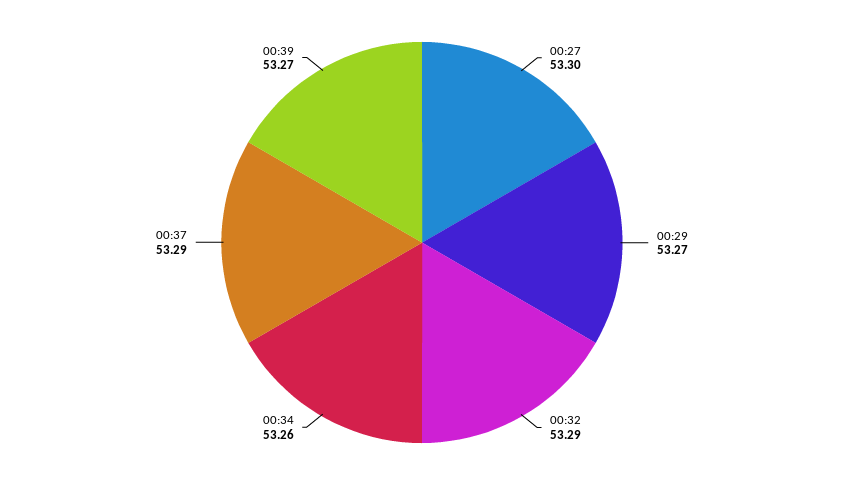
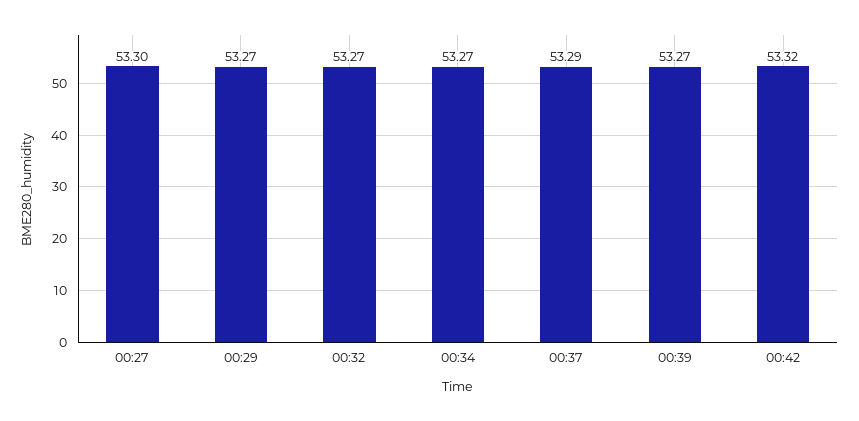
00:32: 53.29 -> 53.27
00:34: 53.26 -> 53.27
00:42: none -> 53.32

